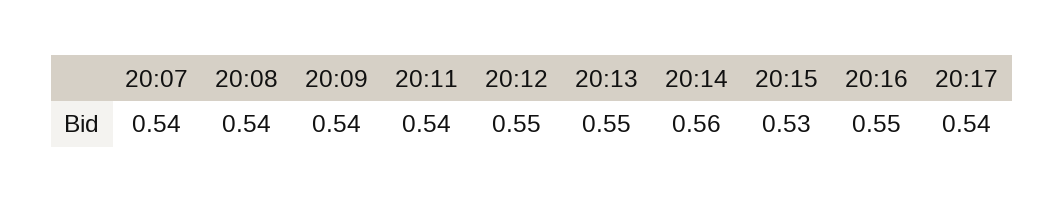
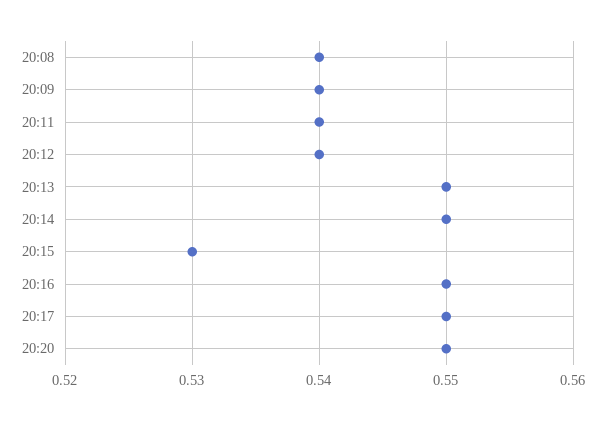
20:07: 0.54 -> none
20:12: 0.55 -> 0.54
20:14: 0.56 -> 0.55
20:17: 0.54 -> 0.55
20:20: none -> 0.55

